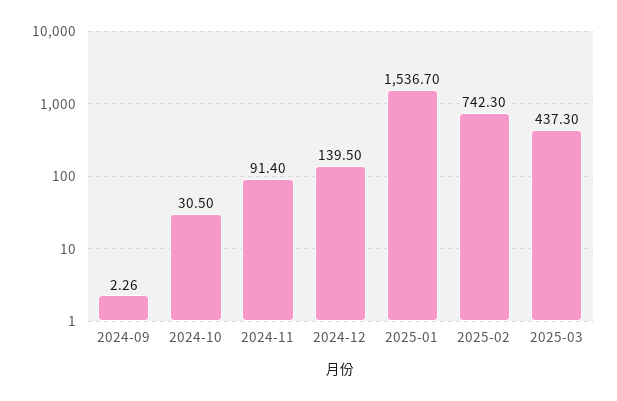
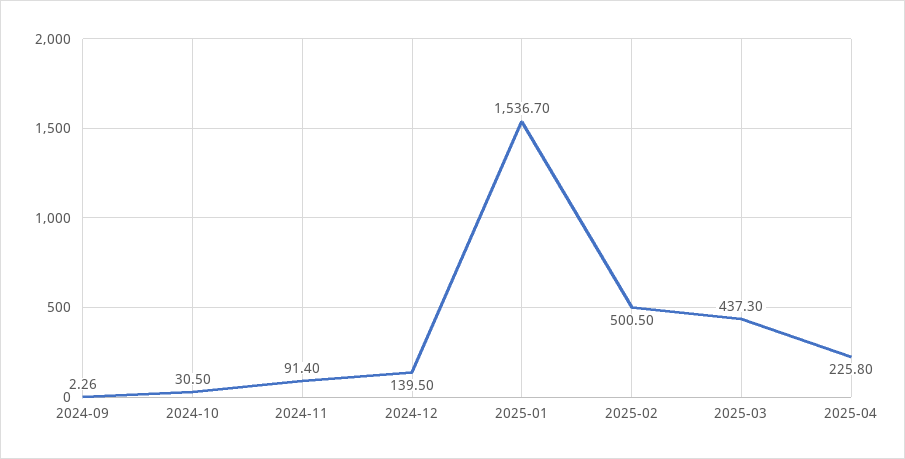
2025-02: 742.3 -> 500.5
2025-04: none -> 225.8

